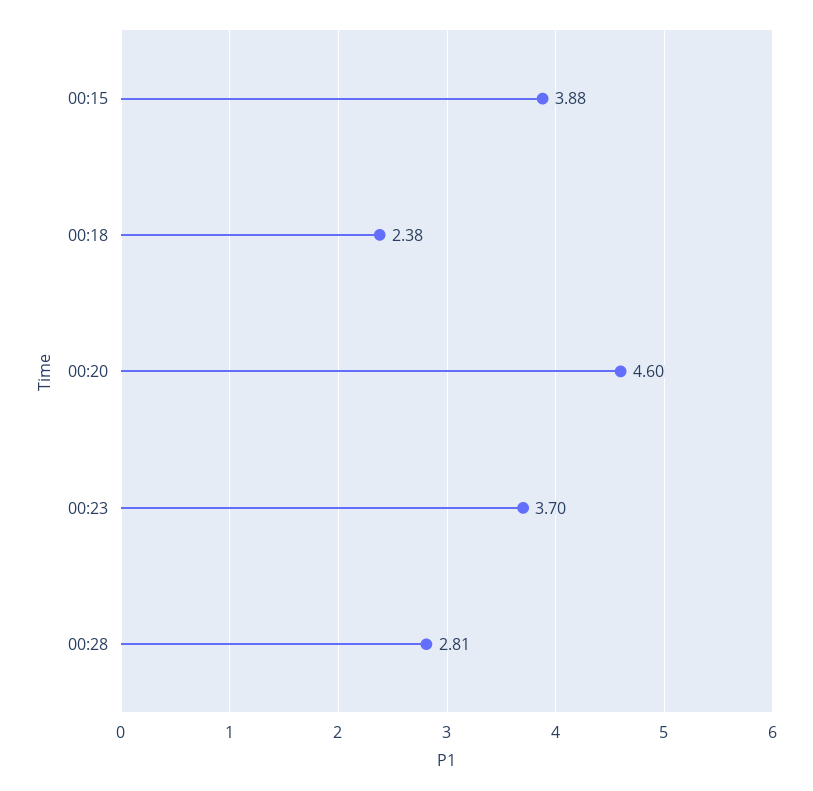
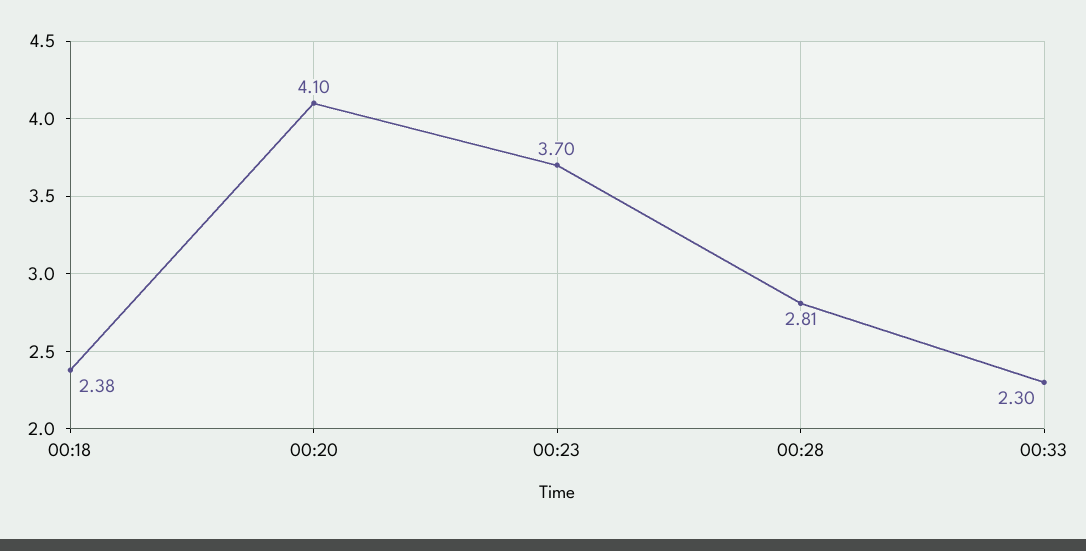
00:15: 3.88 -> none
00:20: 4.6 -> 4.1
00:33: none -> 2.3

